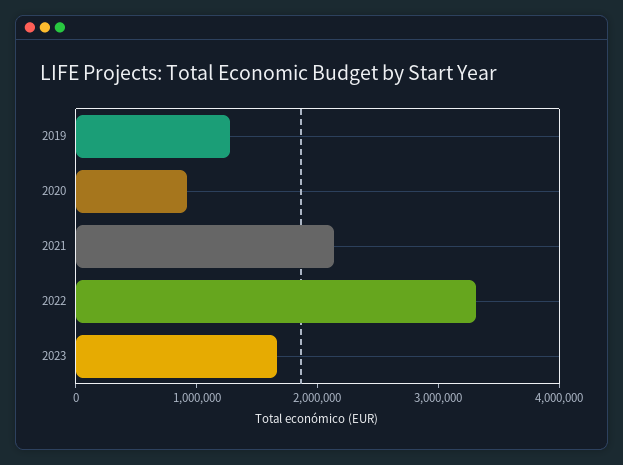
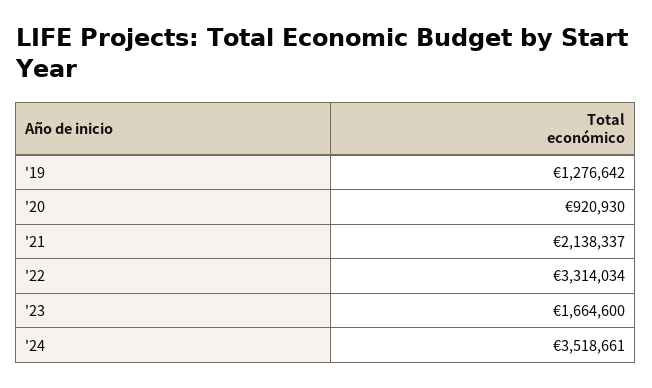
'24: none -> 3518661

